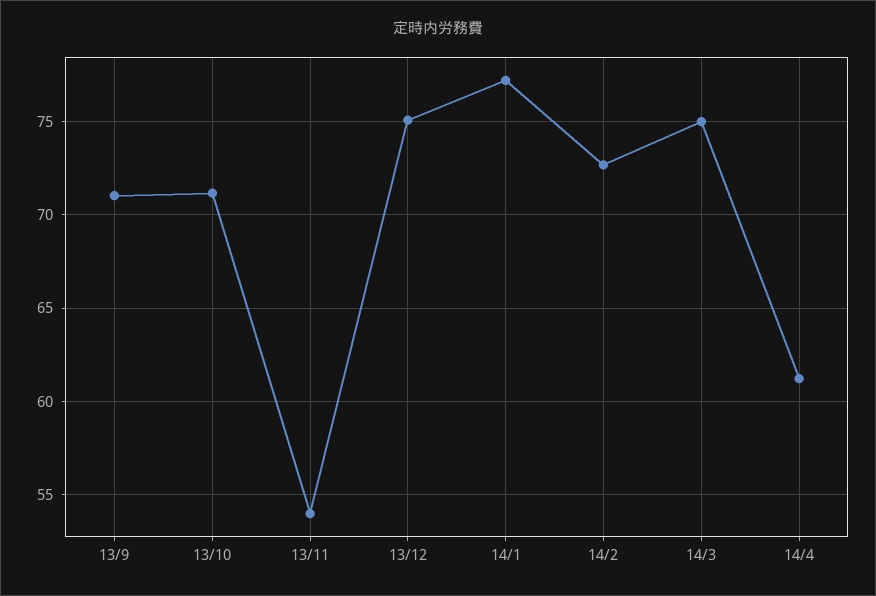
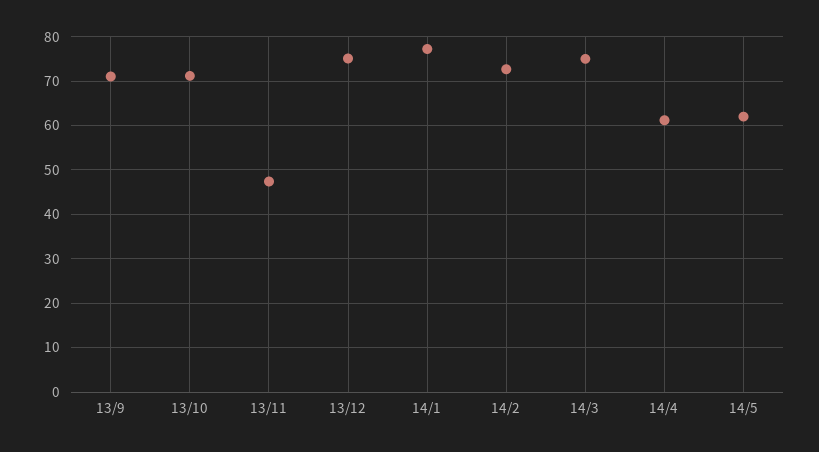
13/11: 54 -> 48
14/5: none -> 62

